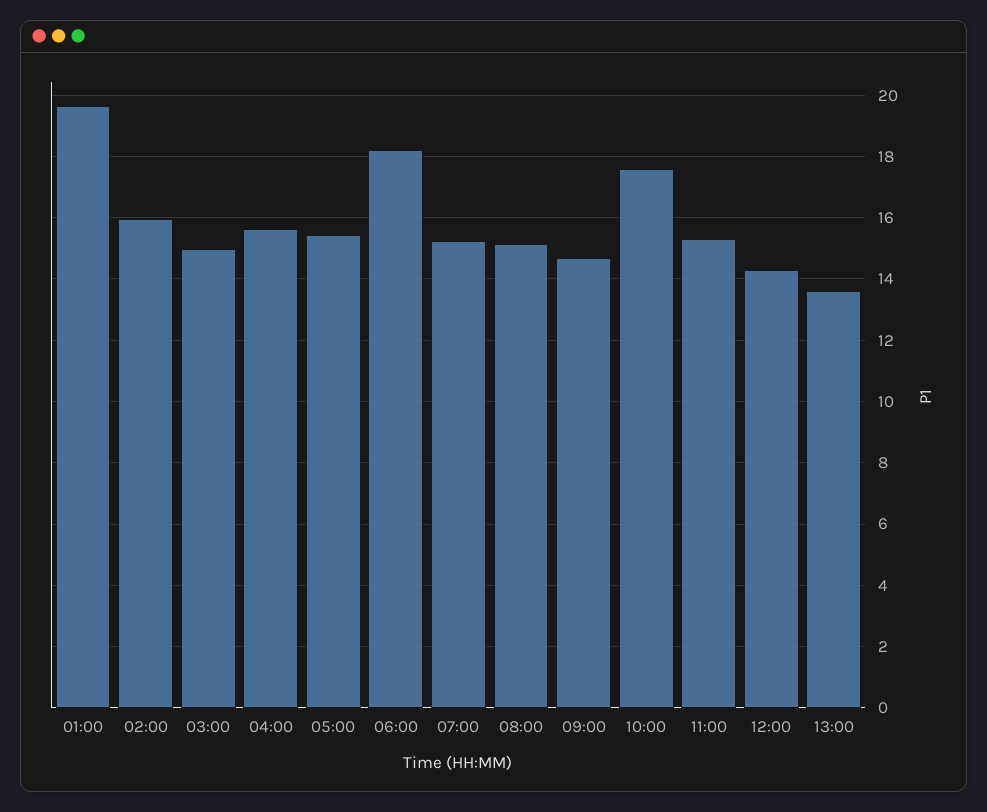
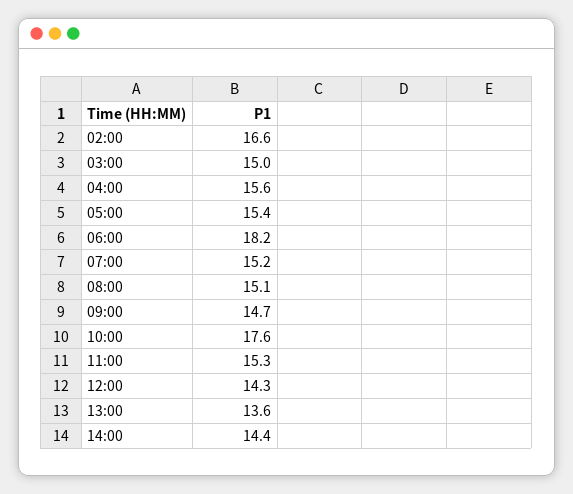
01:00: 19.6 -> none
02:00: 16 -> 16.6
14:00: none -> 14.4

